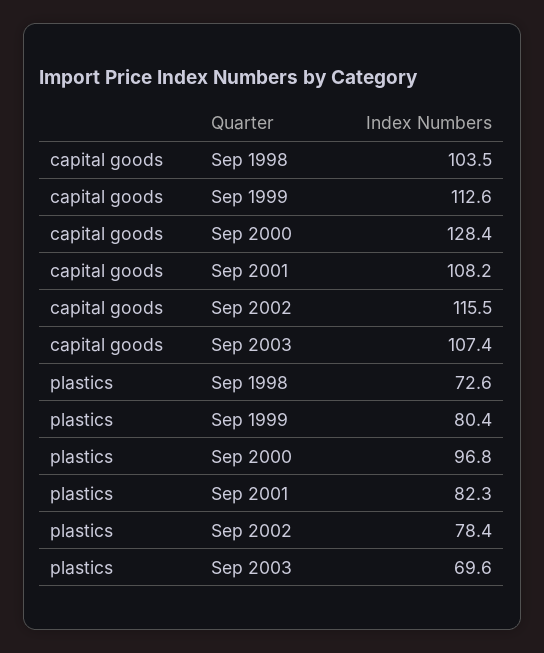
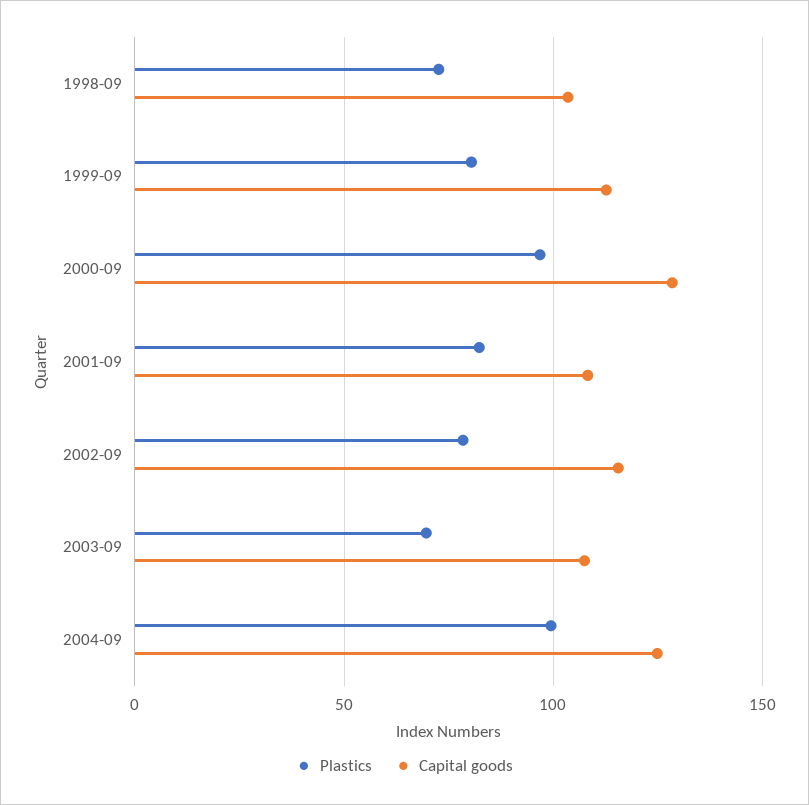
plastics, 2004-09: none -> 100
capital goods, 2004-09: none -> 125

